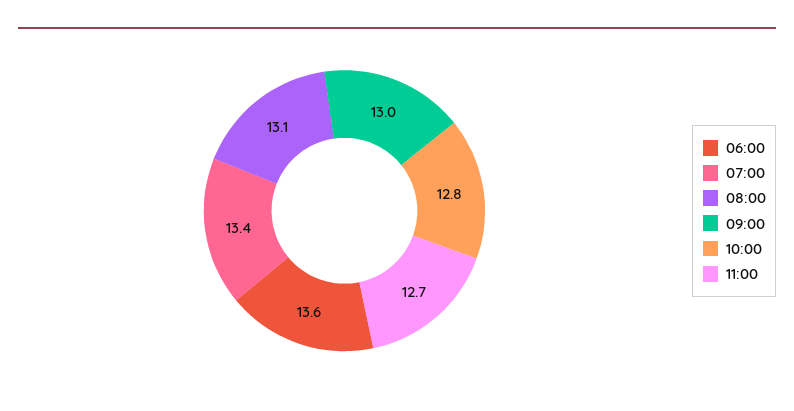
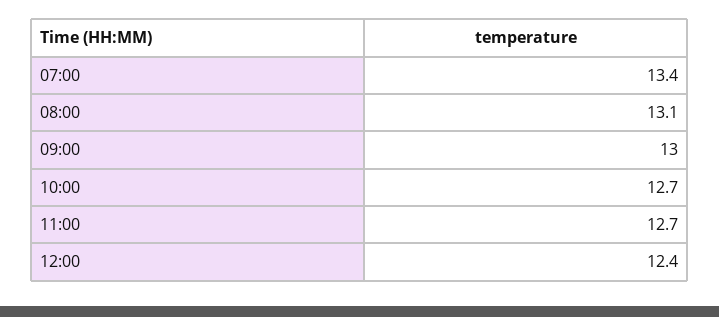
06:00: 13.6 -> none
10:00: 12.8 -> 12.7
12:00: none -> 12.4

